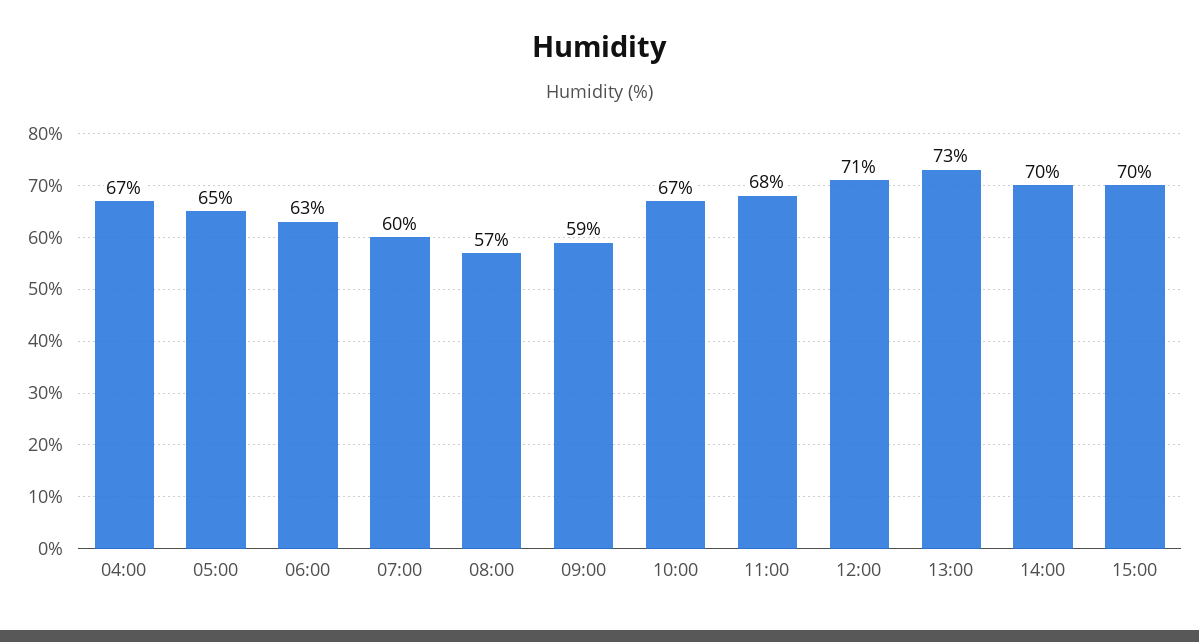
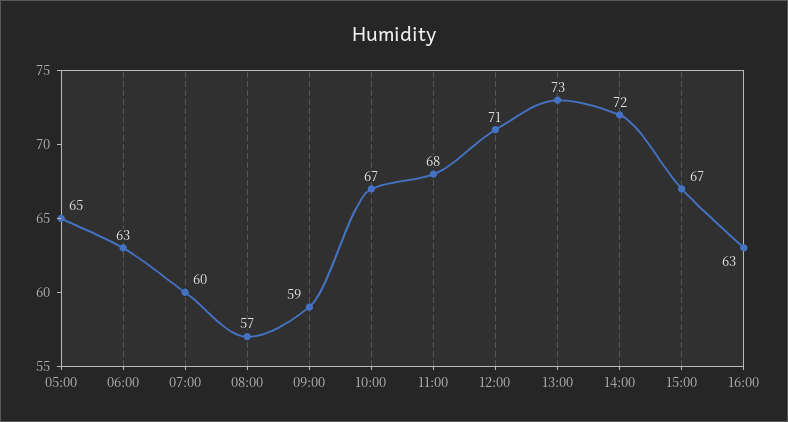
04:00: 67 -> none
14:00: 70 -> 72
15:00: 70 -> 67
16:00: none -> 63

